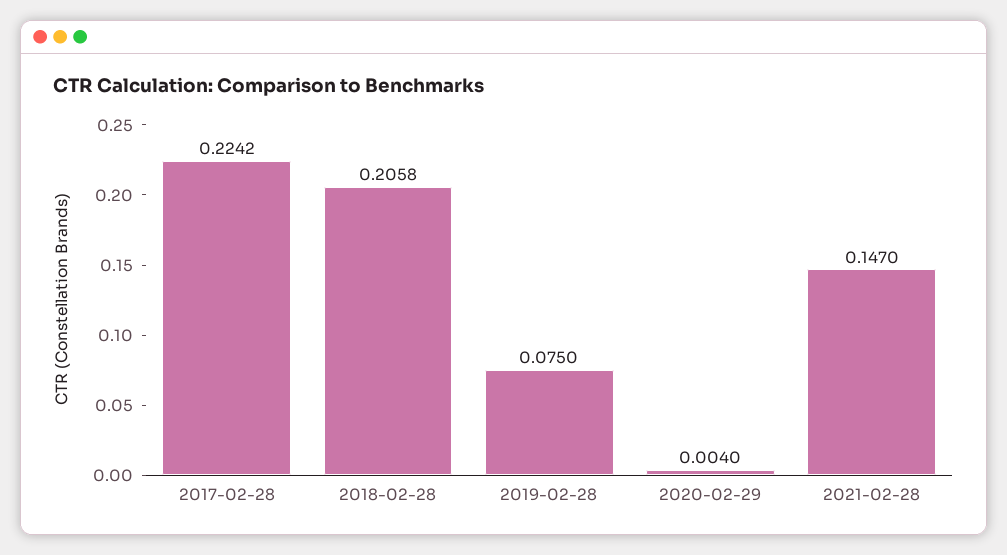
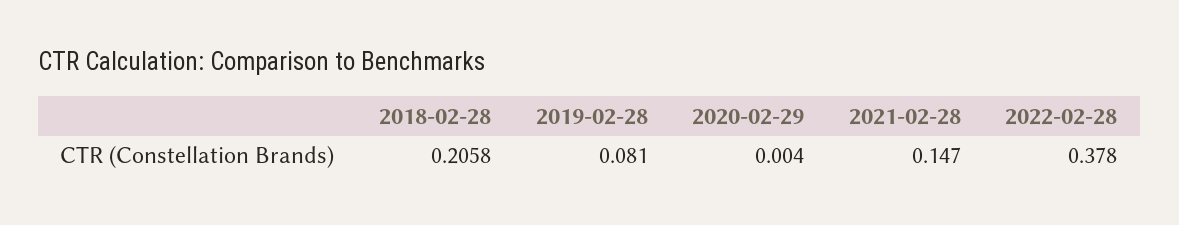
2017-02-28: 0.2242 -> none
2019-02-28: 0.075 -> 0.081
2022-02-28: none -> 0.378

